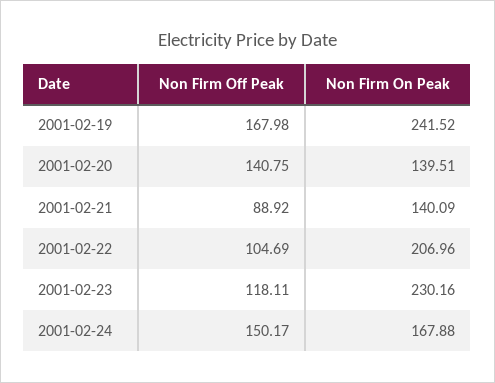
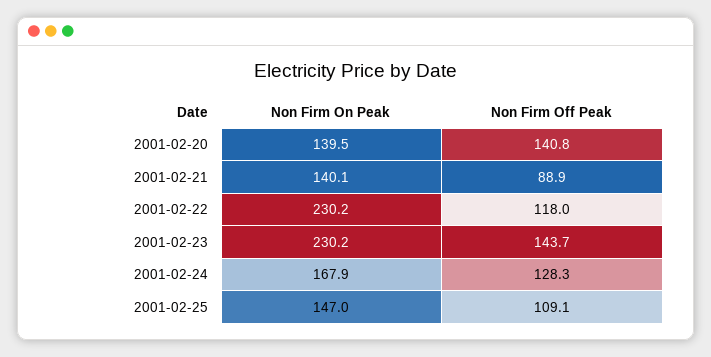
Non Firm Off Peak, 2001-02-19: 167.98 -> none
Non Firm On Peak, 2001-02-19: 241.52 -> none
Non Firm Off Peak, 2001-02-22: 104.69 -> 118
Non Firm On Peak, 2001-02-22: 206.96 -> 230.2
Non Firm Off Peak, 2001-02-23: 118.11 -> 143.7
Non Firm Off Peak, 2001-02-24: 150.17 -> 128.3
Non Firm On Peak, 2001-02-25: none -> 147
Non Firm Off Peak, 2001-02-25: none -> 109.1

